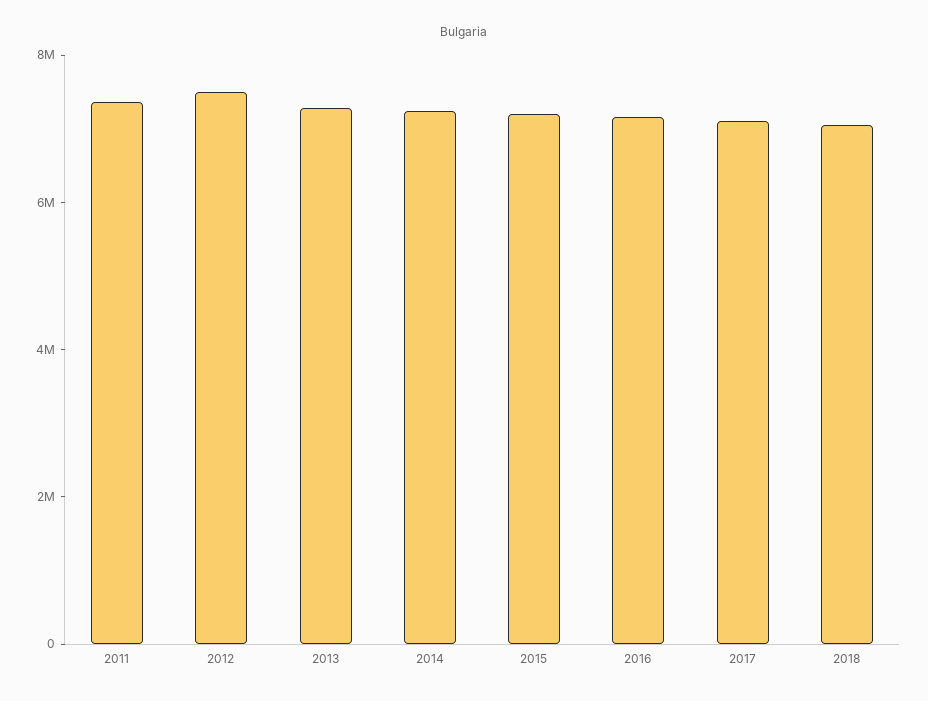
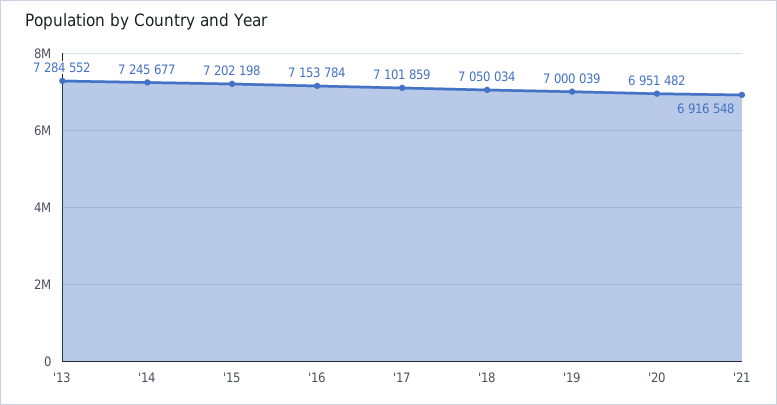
2011: 7500000 -> none
2012: 7500000 -> none
'19: none -> 7000039
'20: none -> 6951482
'21: none -> 6916548

